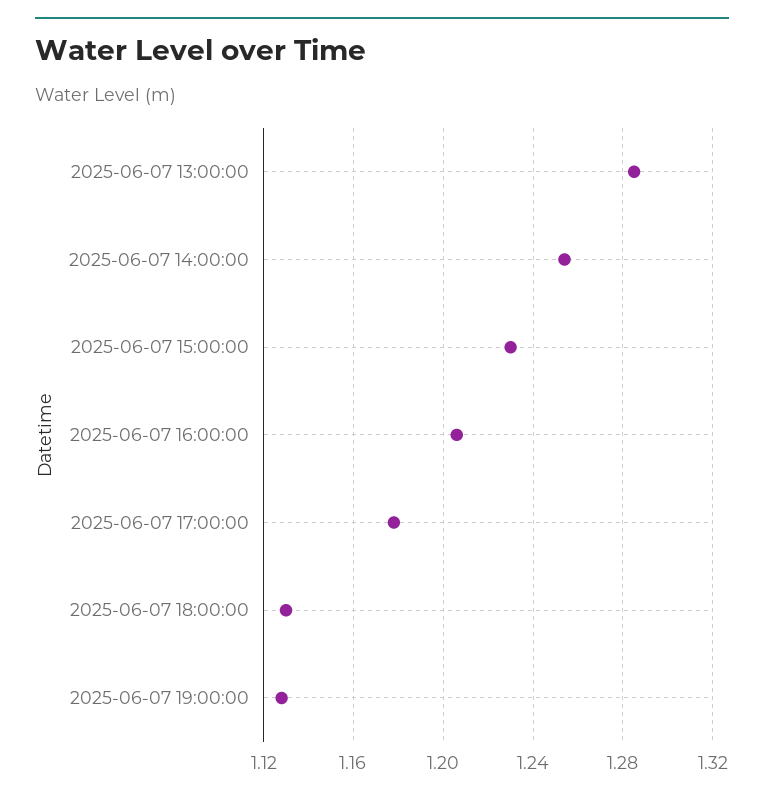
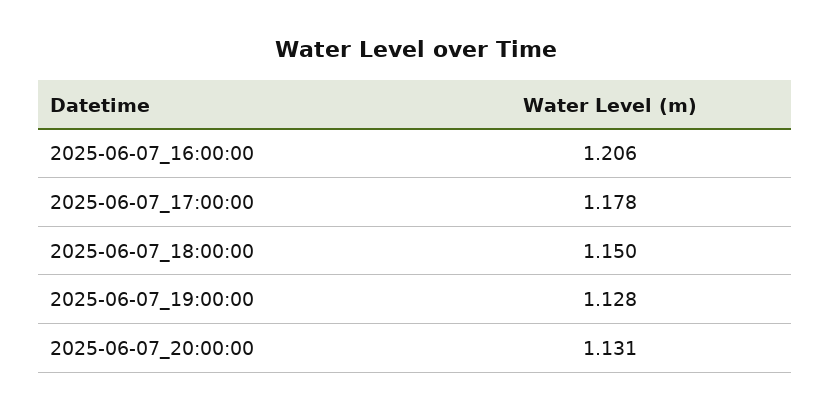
2025-06-07 13:00:00: 1.285 -> none
2025-06-07 14:00:00: 1.255 -> none
2025-06-07 15:00:00: 1.23 -> none
2025-06-07 18:00:00: 1.13 -> 1.15
2025-06-07_20:00:00: none -> 1.131

